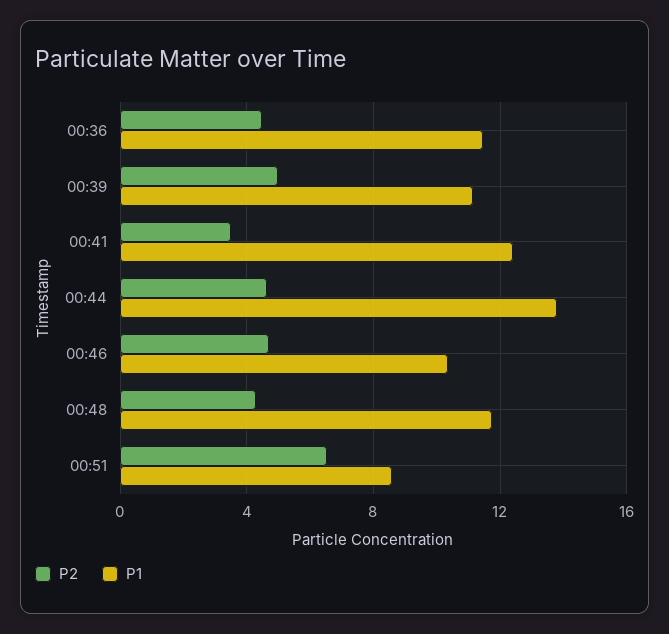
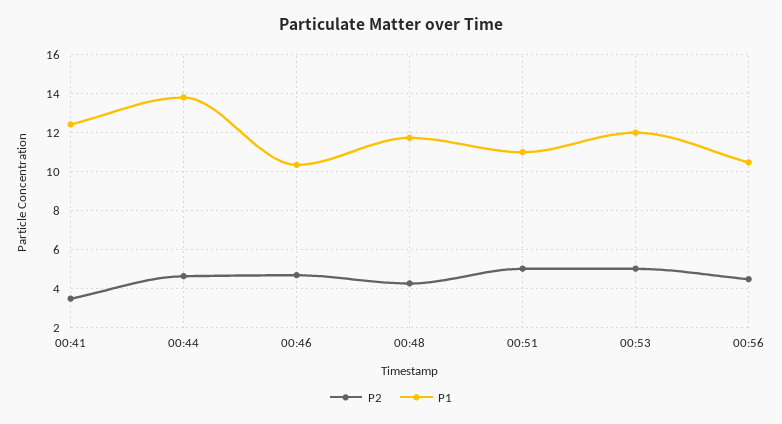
P2, 00:36: 4.5 -> none
P1, 00:36: 11.5 -> none
P2, 00:39: 5 -> none
P1, 00:39: 11 -> none
P2, 00:51: 6.5 -> 5
P1, 00:51: 8.5 -> 11
P2, 00:53: none -> 5
P1, 00:53: none -> 12
P2, 00:56: none -> 4.5
P1, 00:56: none -> 10.5

